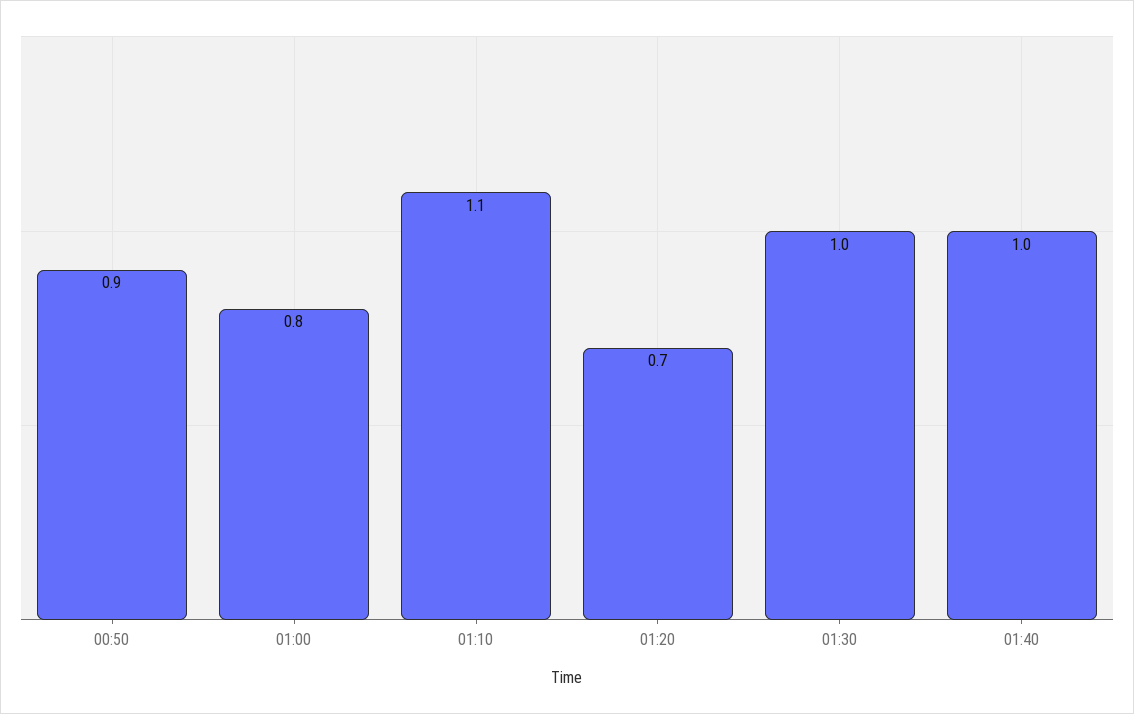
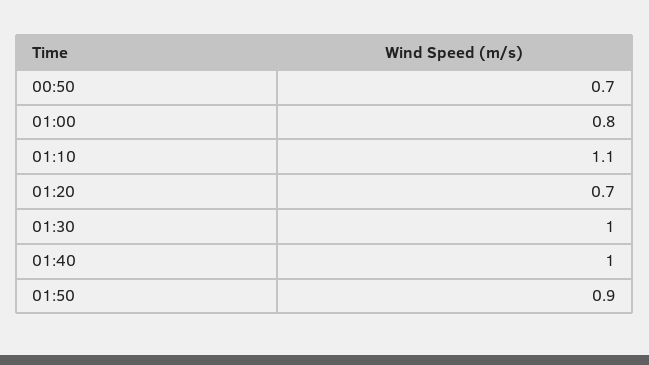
00:50: 0.9 -> 0.7
01:50: none -> 0.9

